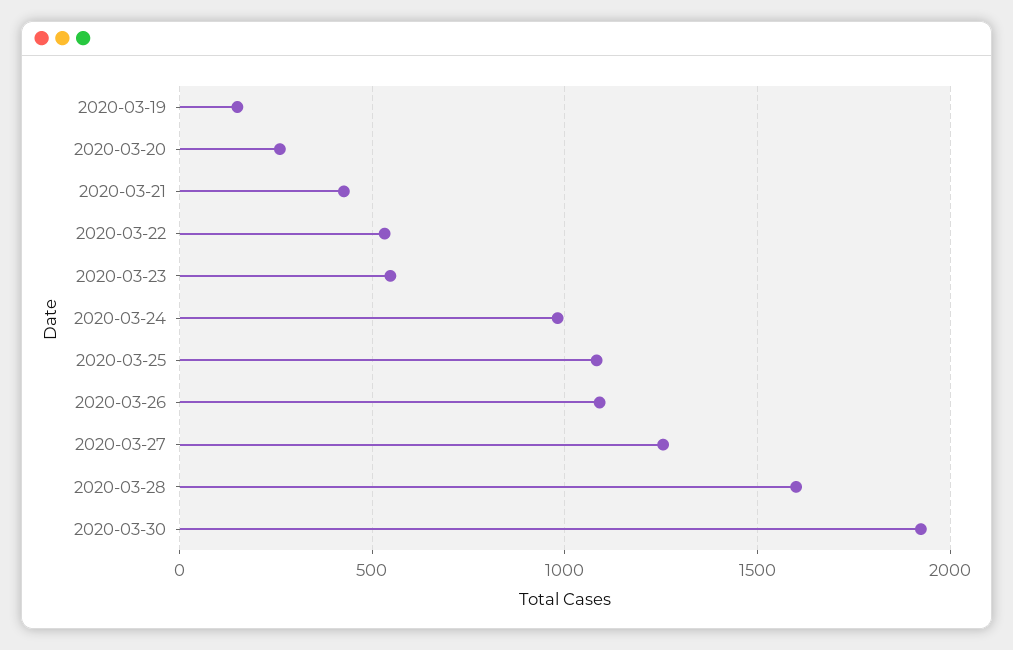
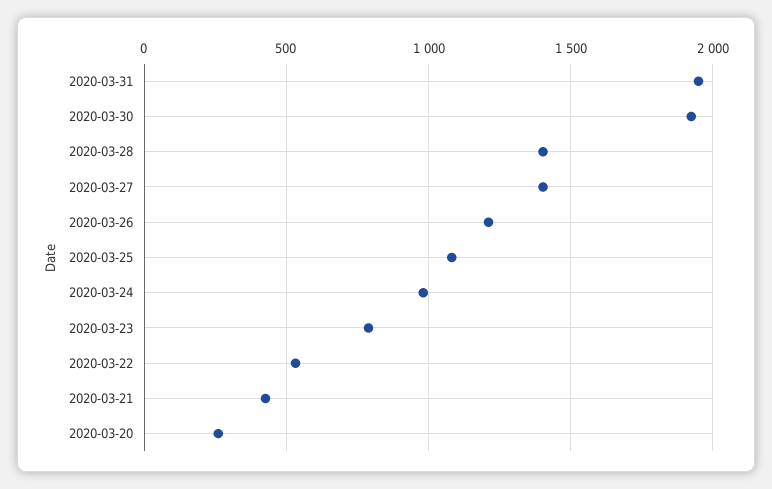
2020-03-19: 150 -> none
2020-03-23: 550 -> 800
2020-03-26: 1100 -> 1200
2020-03-27: 1250 -> 1400
2020-03-28: 1600 -> 1400
2020-03-31: none -> 1950

